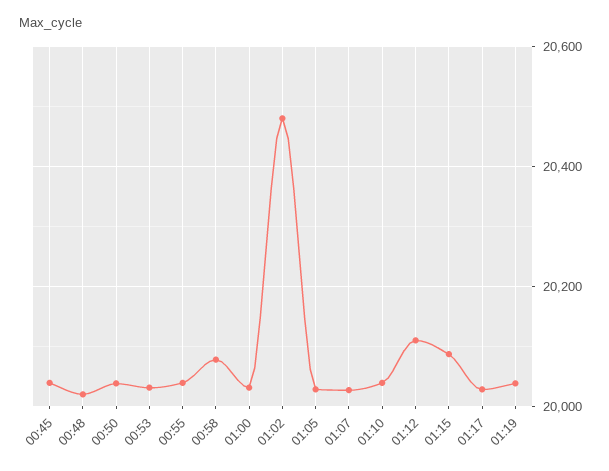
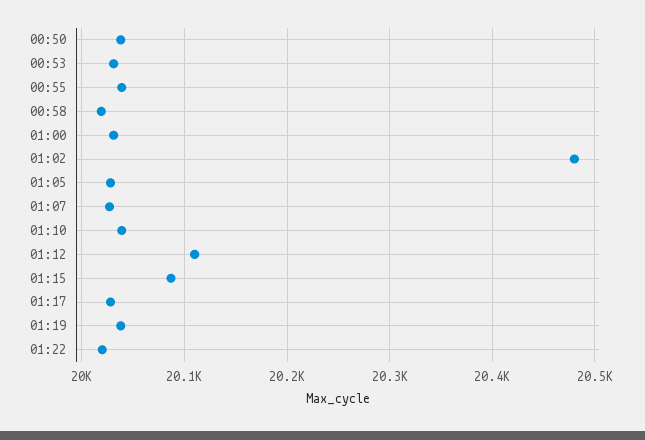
00:45: 20040 -> none
00:48: 20020 -> none
00:58: 20080 -> 20020
01:22: none -> 20020

